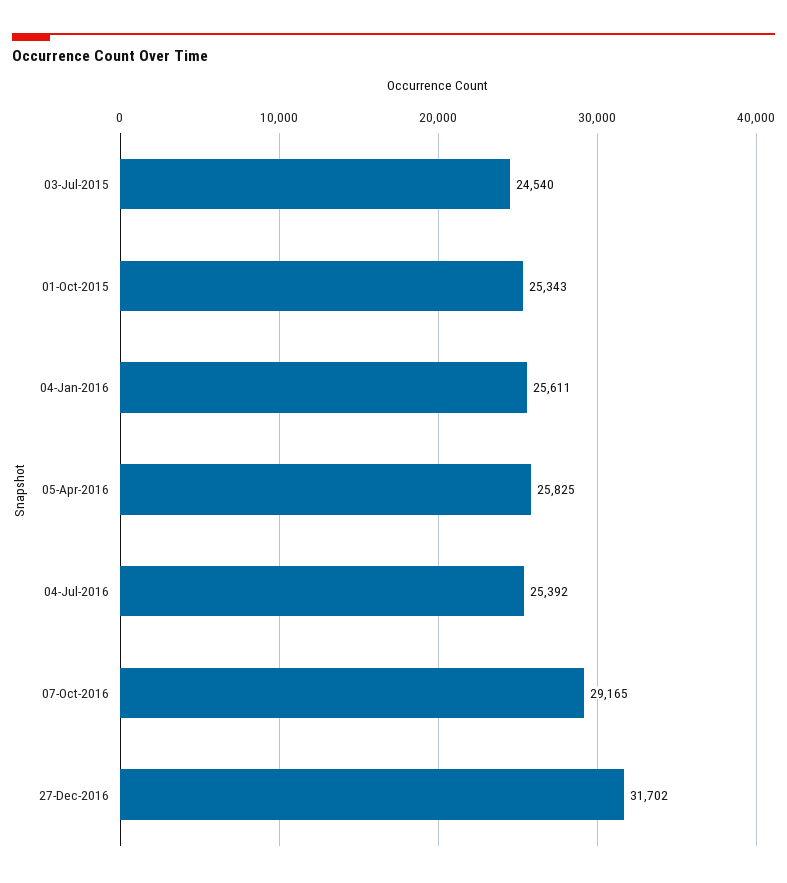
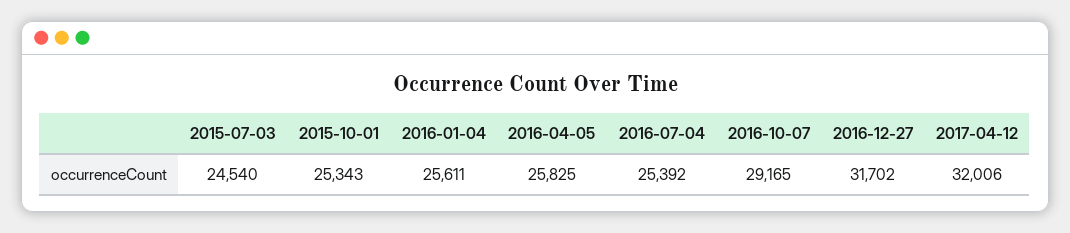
2017-04-12: none -> 32006

